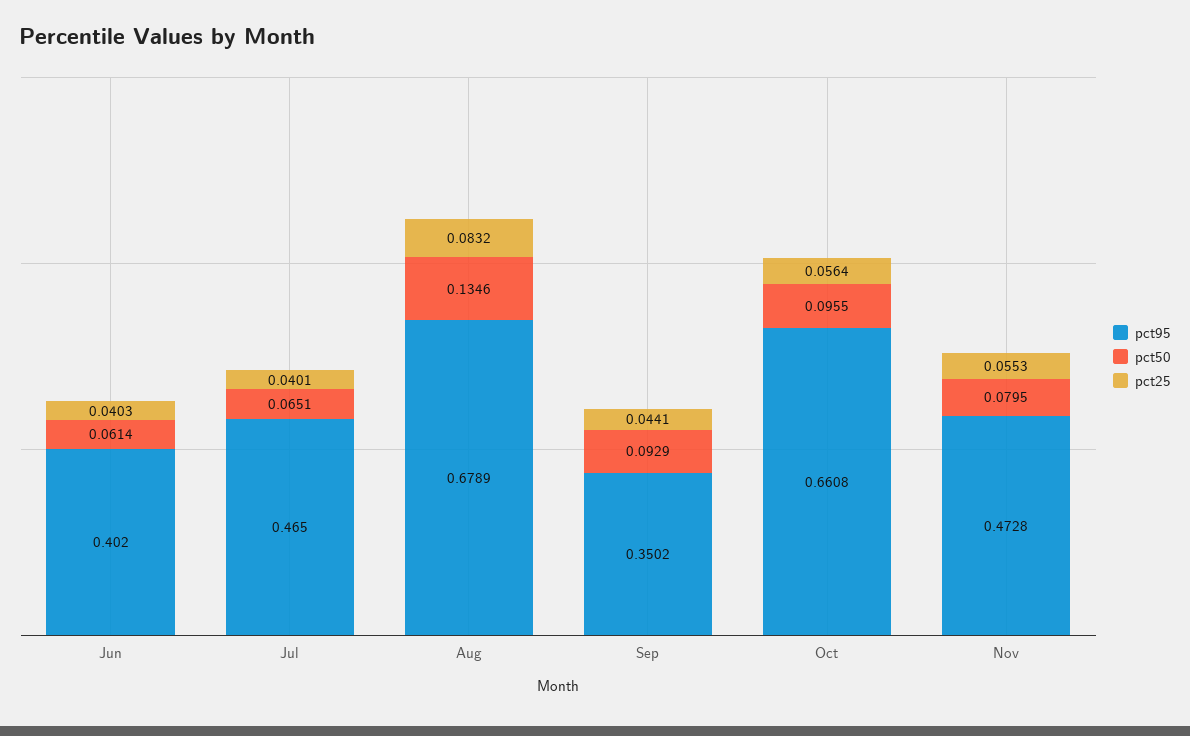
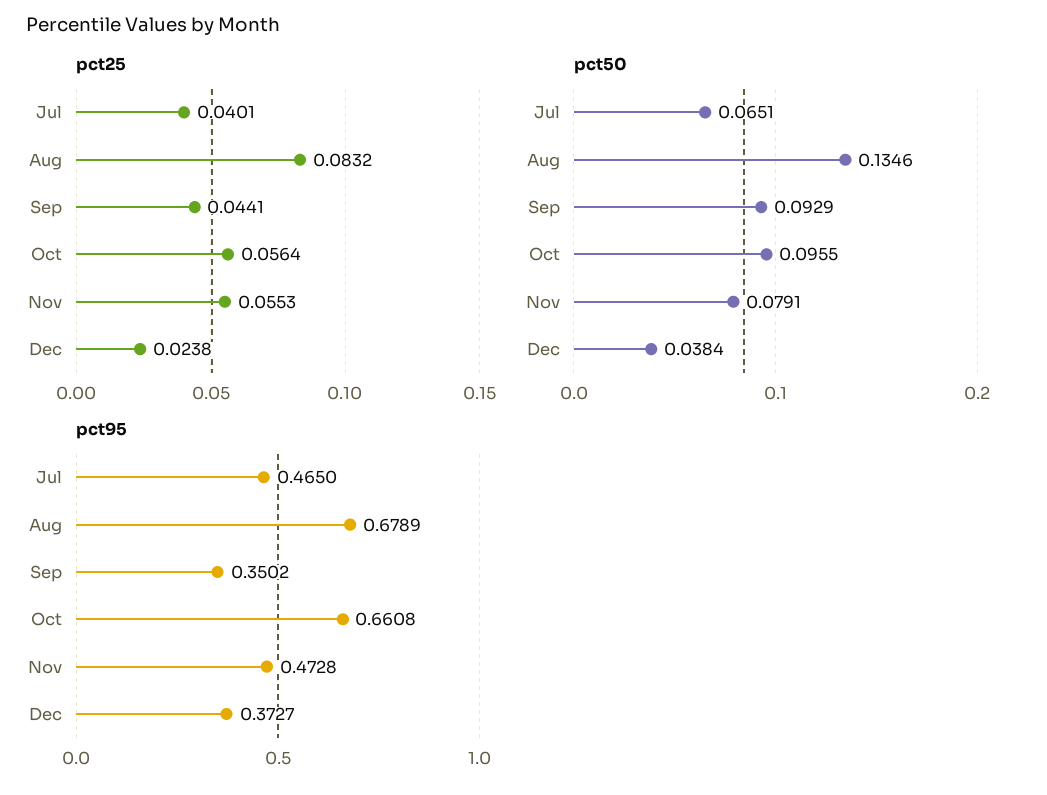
pct95, Jun: 0.402 -> none
pct50, Jun: 0.0614 -> none
pct25, Jun: 0.0403 -> none
pct50, Nov: 0.0795 -> 0.0791
pct25, Dec: none -> 0.0238
pct50, Dec: none -> 0.0384
pct95, Dec: none -> 0.3727

